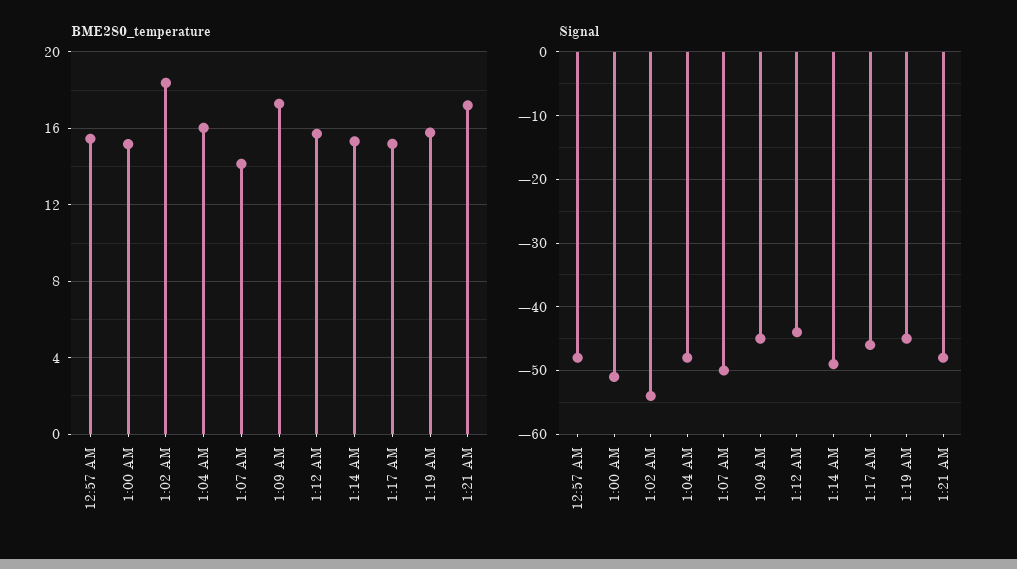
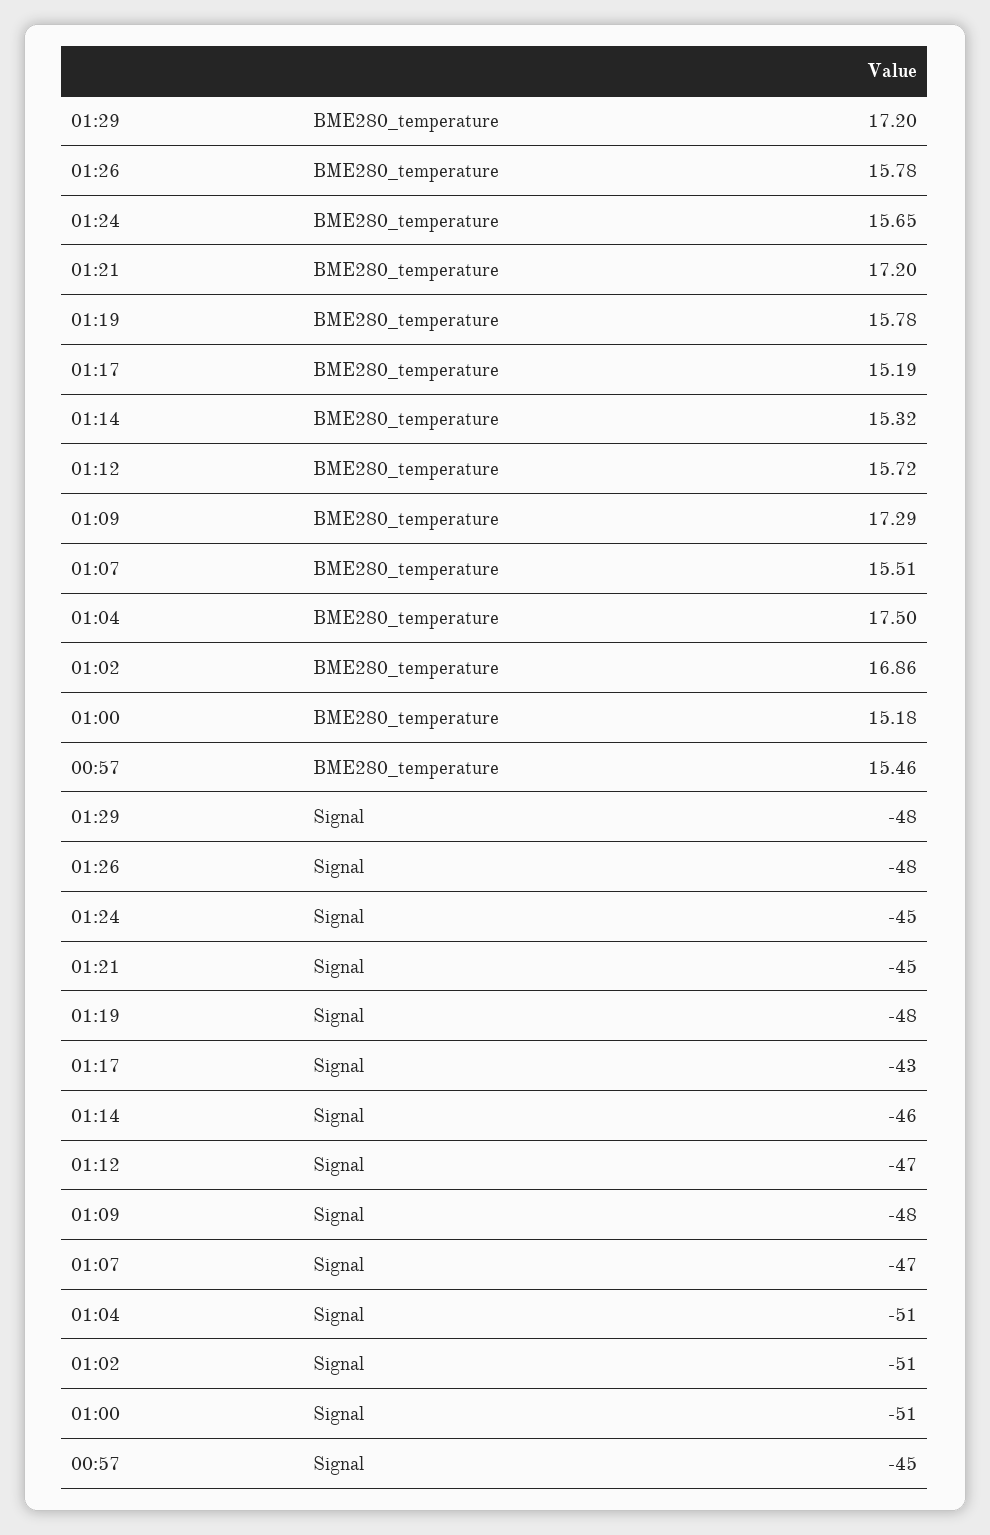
BME280_temperature, 1:02 AM: 18.5 -> 16.86
BME280_temperature, 1:04 AM: 16 -> 17.5
BME280_temperature, 1:07 AM: 14 -> 15.51
Signal, 12:57 AM: -48 -> -45
Signal, 1:02 AM: -54 -> -51
Signal, 1:04 AM: -48 -> -51
Signal, 1:07 AM: -50 -> -47
Signal, 1:09 AM: -45 -> -48
Signal, 1:12 AM: -44 -> -47
Signal, 1:14 AM: -49 -> -46
Signal, 1:17 AM: -46 -> -43
Signal, 1:19 AM: -45 -> -48
Signal, 1:21 AM: -48 -> -45
BME280_temperature, 01:29: none -> 17.2
BME280_temperature, 01:26: none -> 15.78
BME280_temperature, 01:24: none -> 15.65
Signal, 01:29: none -> -48
Signal, 01:26: none -> -48
Signal, 01:24: none -> -45

